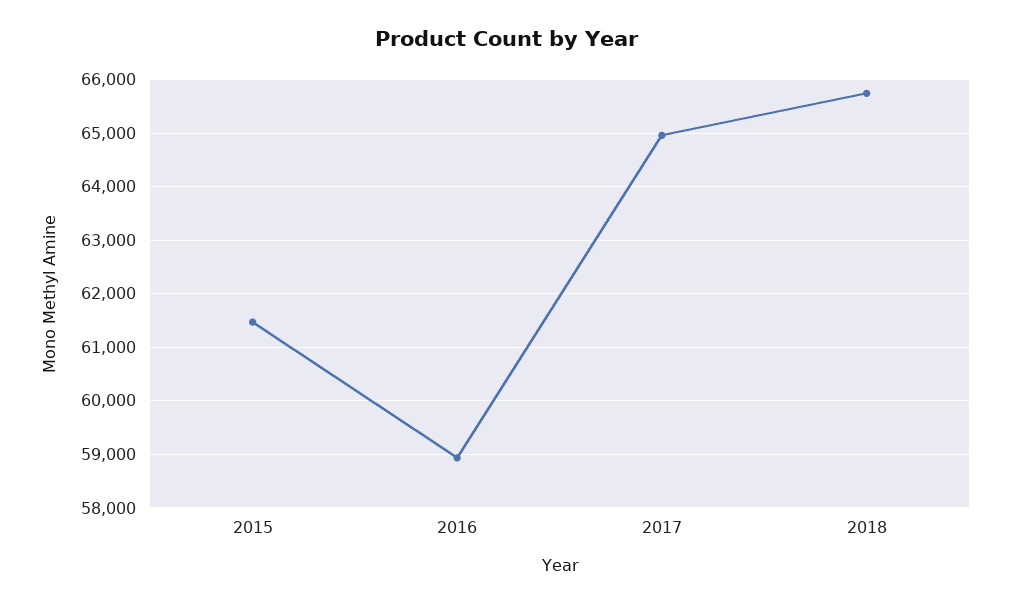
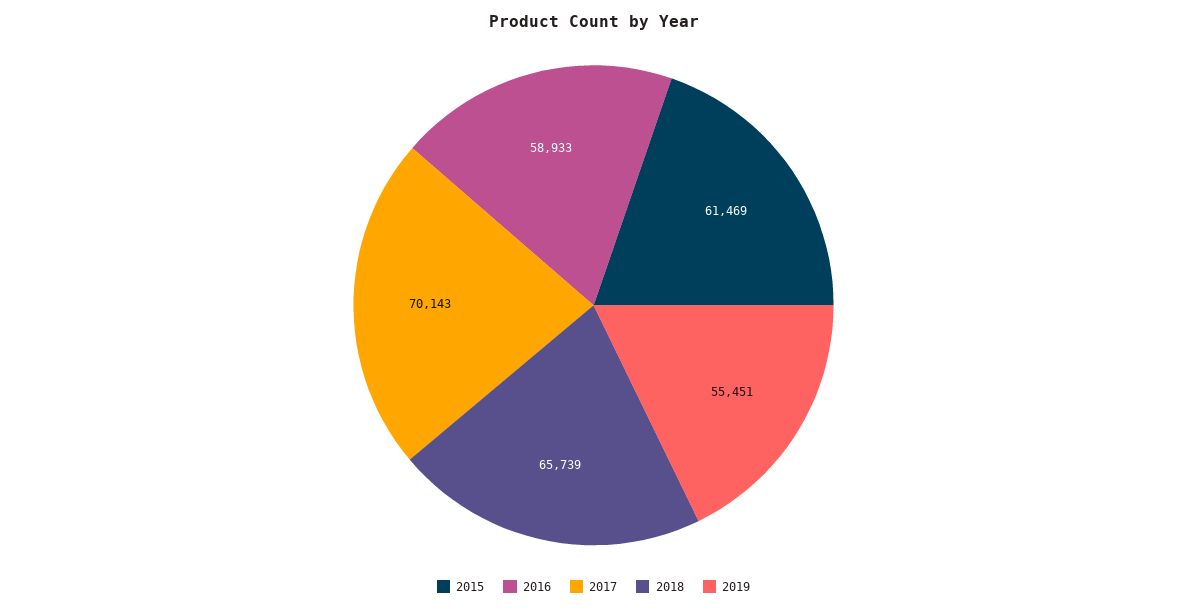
2017: 65000 -> 70143
2019: none -> 55451

